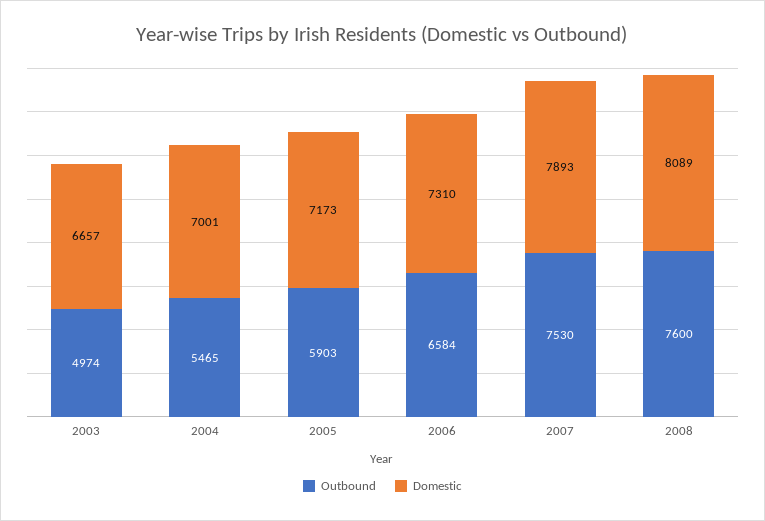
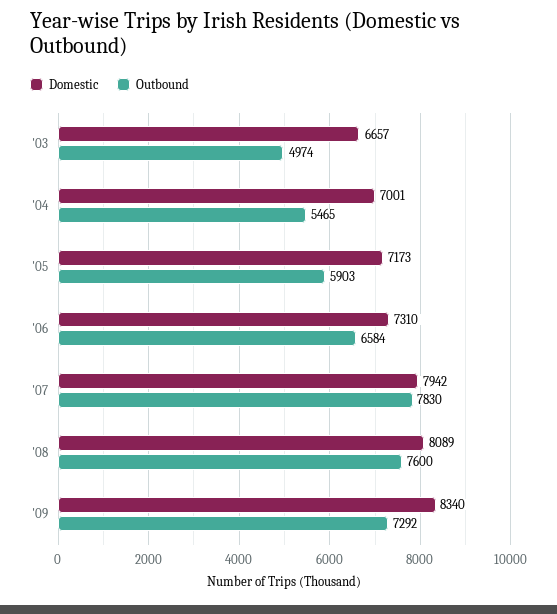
Outbound, 2007: 7530 -> 7830
Domestic, 2007: 7893 -> 7942
Domestic, '09: none -> 8340
Outbound, '09: none -> 7292

